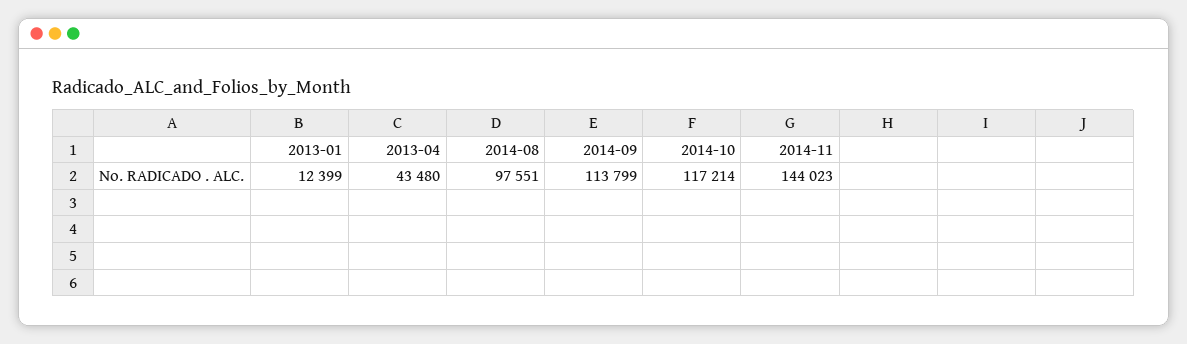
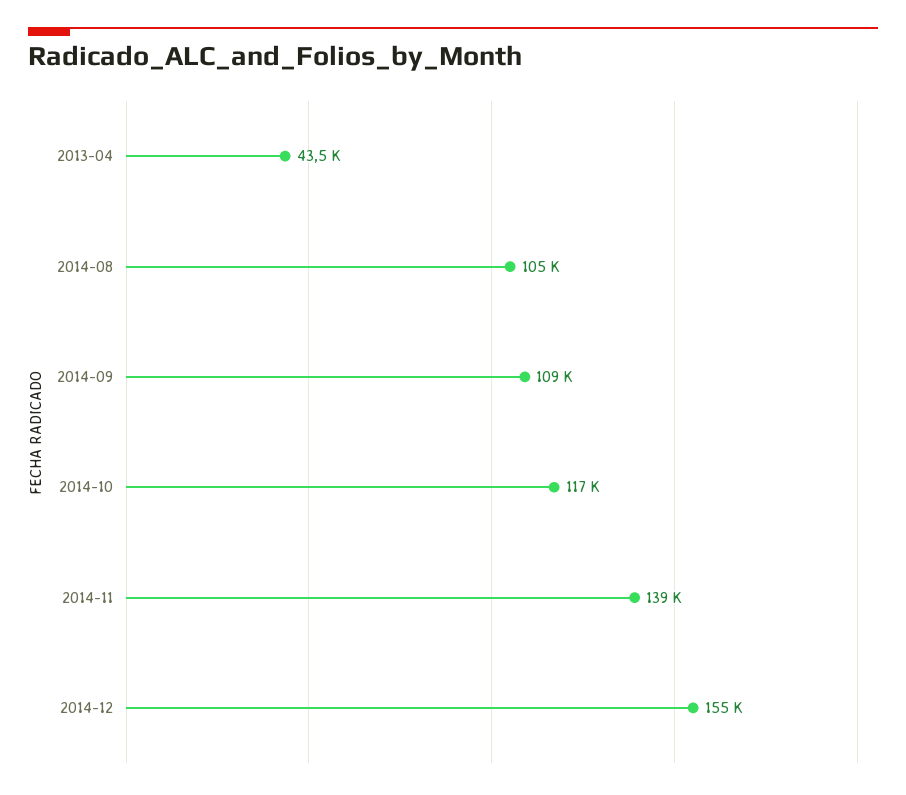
2013-01: 12399 -> none
2014-08: 97551 -> 105000
2014-09: 113799 -> 109000
2014-11: 144023 -> 139000
2014-12: none -> 155000

